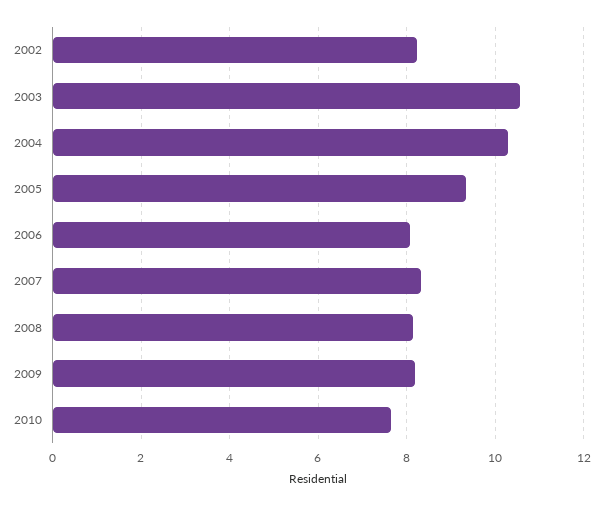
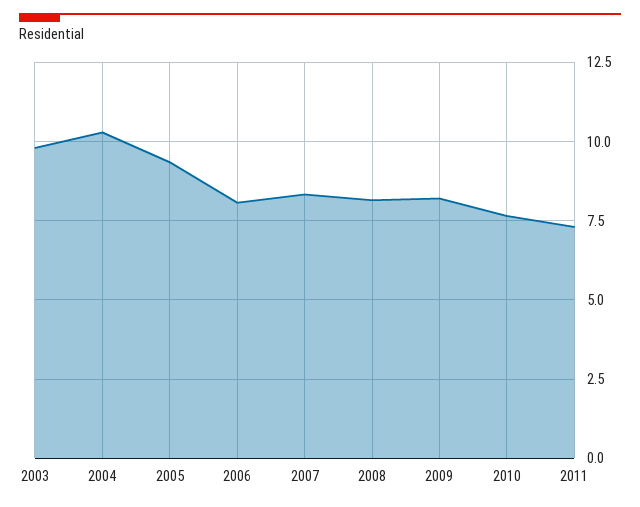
2002: 8.2 -> none
2003: 10.6 -> 9.75
2011: none -> 7.25

